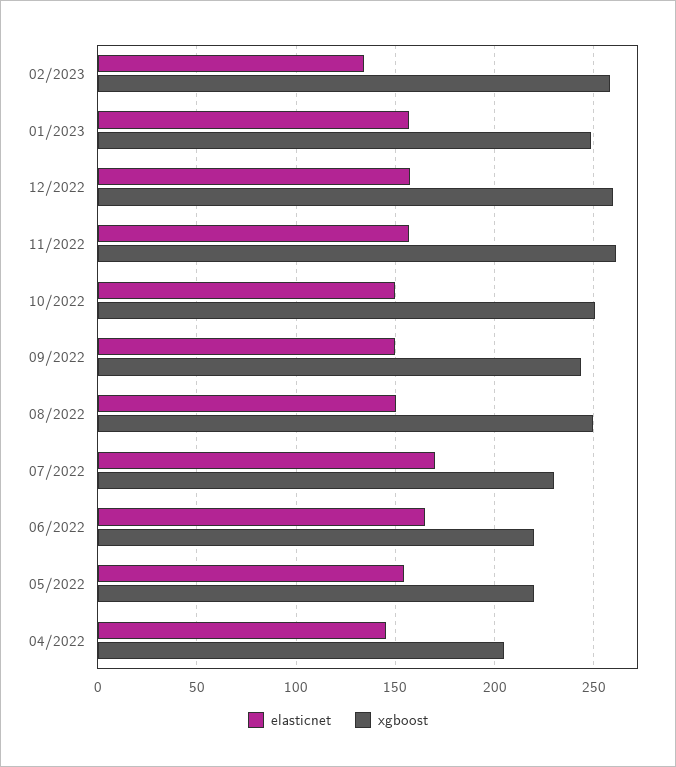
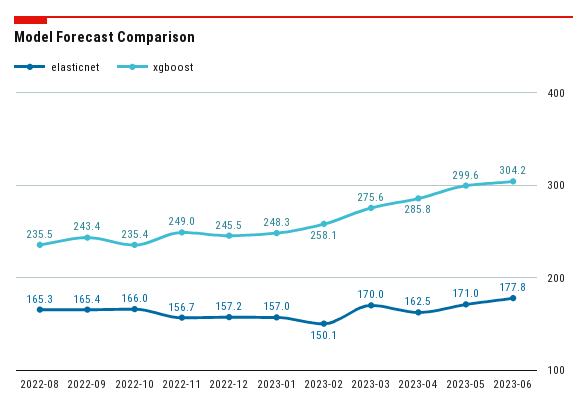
elasticnet, 02/2023: 135 -> 150.1
xgboost, 12/2022: 260 -> 245.5
xgboost, 11/2022: 260 -> 249
elasticnet, 10/2022: 150 -> 166
xgboost, 10/2022: 250 -> 235.4
elasticnet, 09/2022: 150 -> 165.4
elasticnet, 08/2022: 150 -> 165.3
xgboost, 08/2022: 250 -> 235.5
elasticnet, 07/2022: 170 -> none
xgboost, 07/2022: 230 -> none
elasticnet, 06/2022: 165 -> none
xgboost, 06/2022: 220 -> none
elasticnet, 05/2022: 155 -> none
xgboost, 05/2022: 220 -> none
elasticnet, 04/2022: 145 -> none
xgboost, 04/2022: 205 -> none
elasticnet, 2023-03: none -> 170
xgboost, 2023-03: none -> 275.6
elasticnet, 2023-04: none -> 162.5
xgboost, 2023-04: none -> 285.8
elasticnet, 2023-05: none -> 171
xgboost, 2023-05: none -> 299.6
elasticnet, 2023-06: none -> 177.8
xgboost, 2023-06: none -> 304.2

